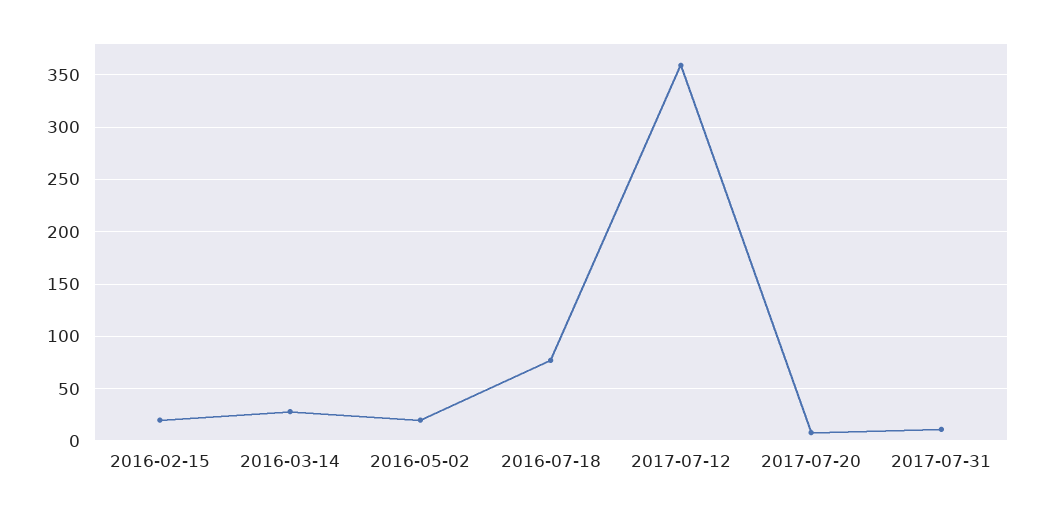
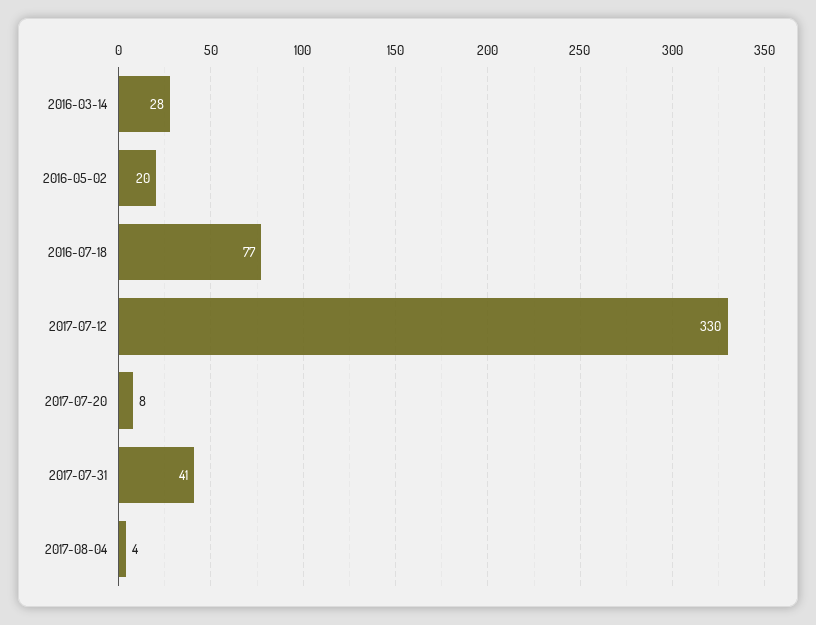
2016-02-15: 20 -> none
2017-07-12: 360 -> 330
2017-07-31: 10 -> 41
2017-08-04: none -> 4

